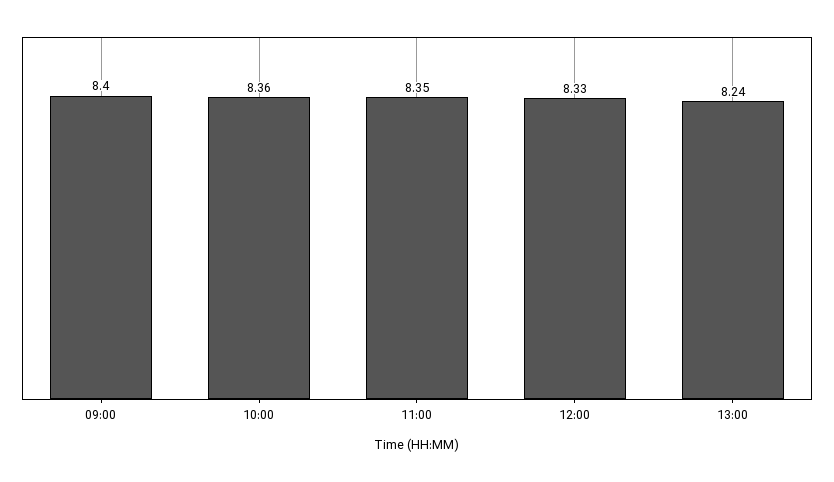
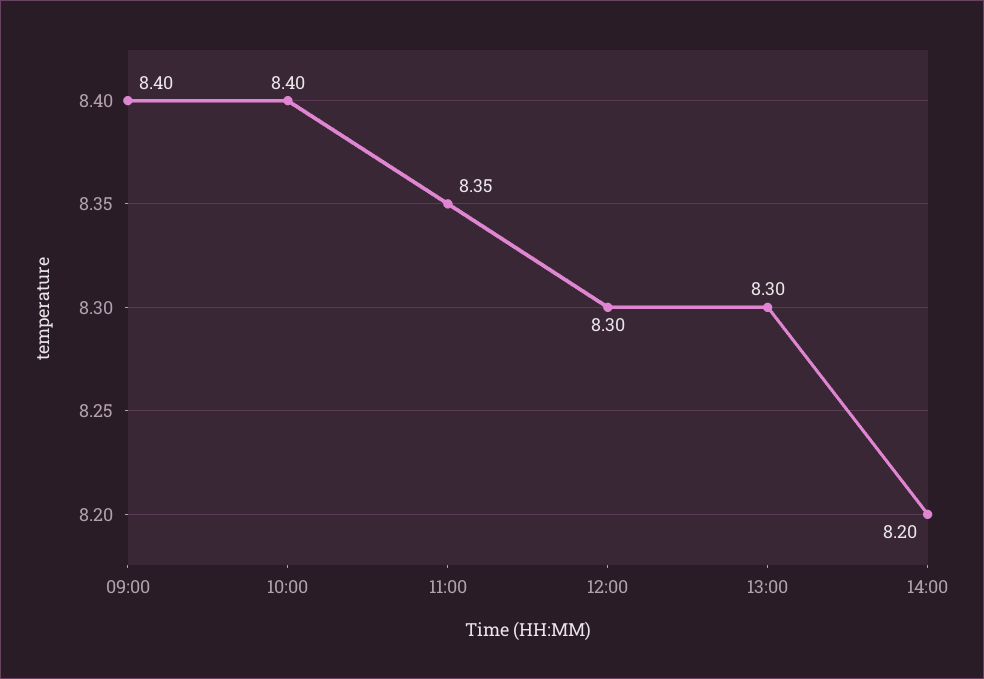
10:00: 8.36 -> 8.4
12:00: 8.33 -> 8.3
13:00: 8.24 -> 8.3
14:00: none -> 8.2

